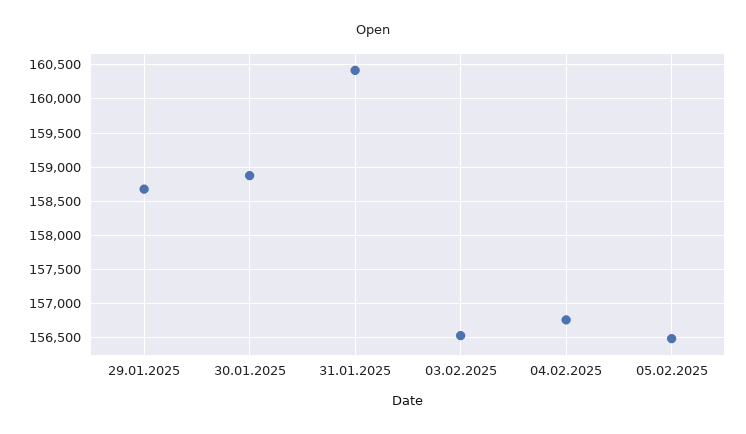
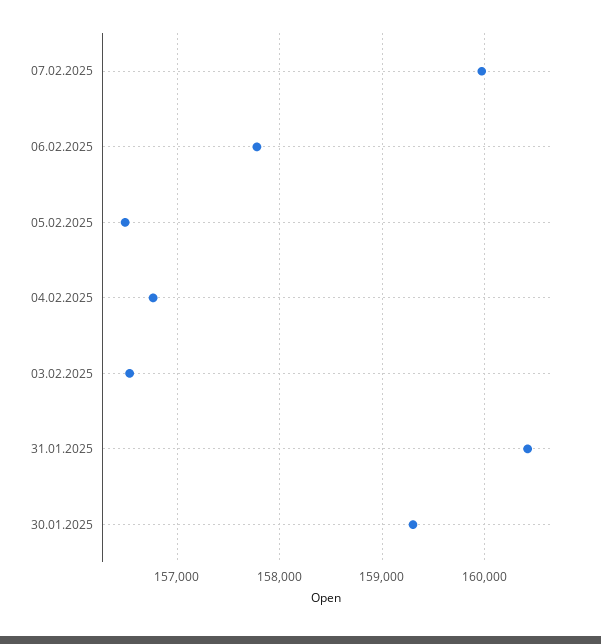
29.01.2025: 158700 -> none
30.01.2025: 158900 -> 159300
07.02.2025: none -> 160000
06.02.2025: none -> 157800

